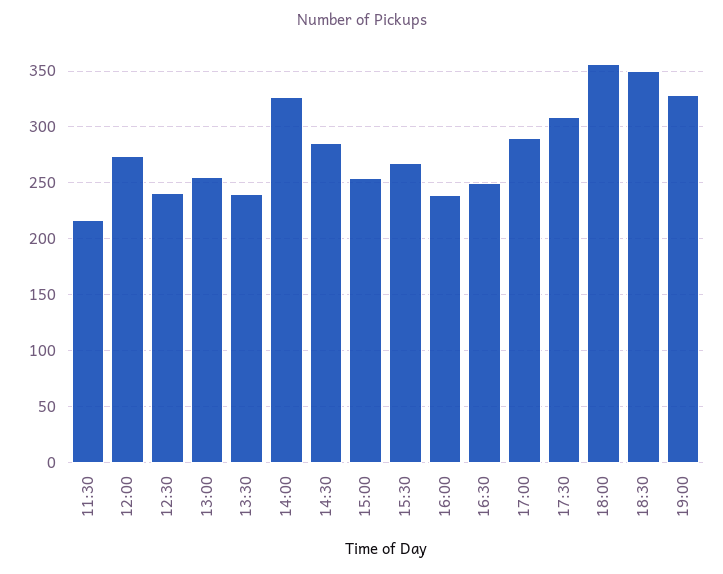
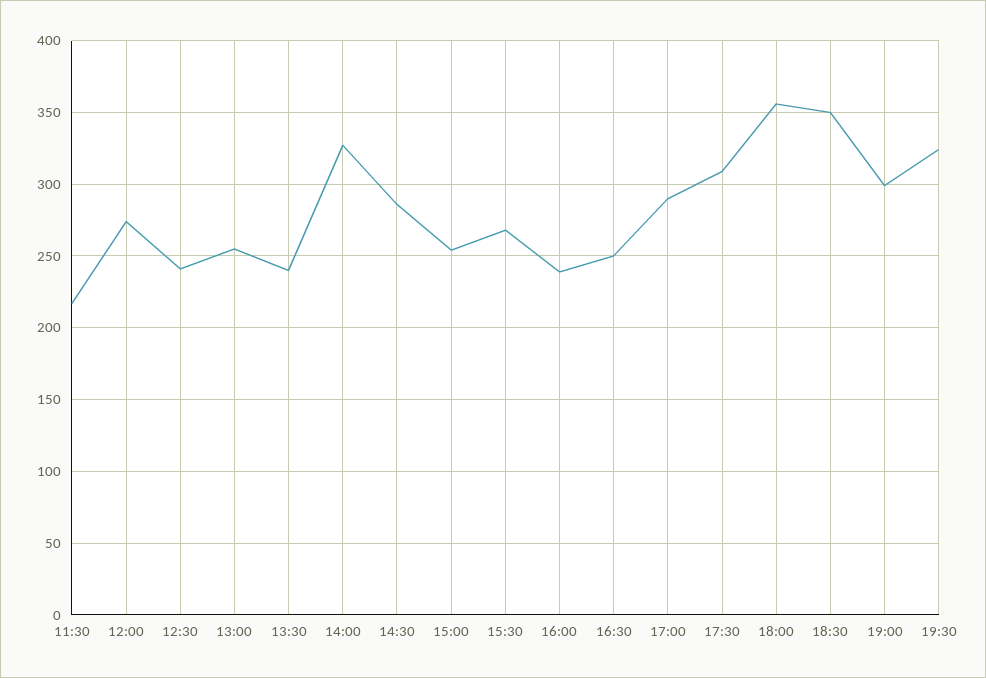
19:00: 330 -> 300
19:30: none -> 325

